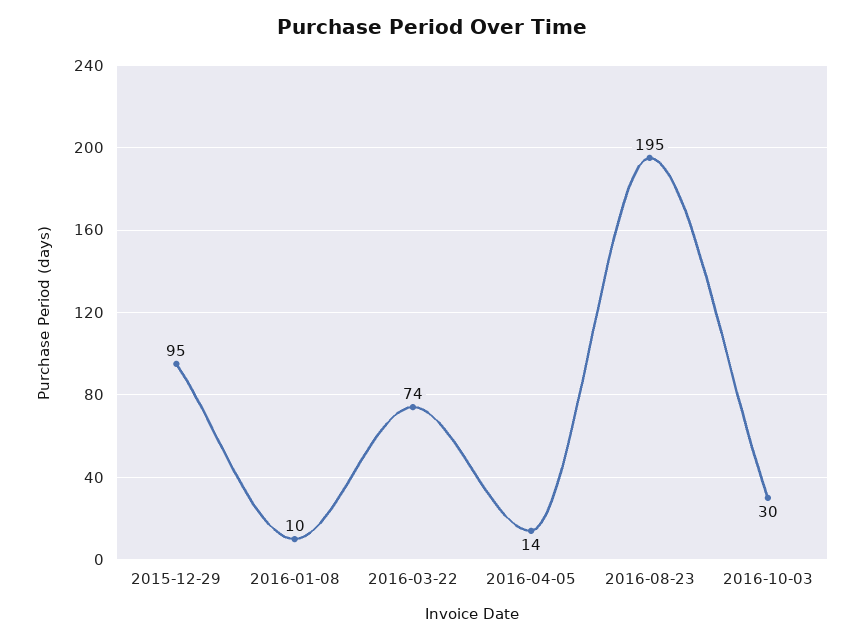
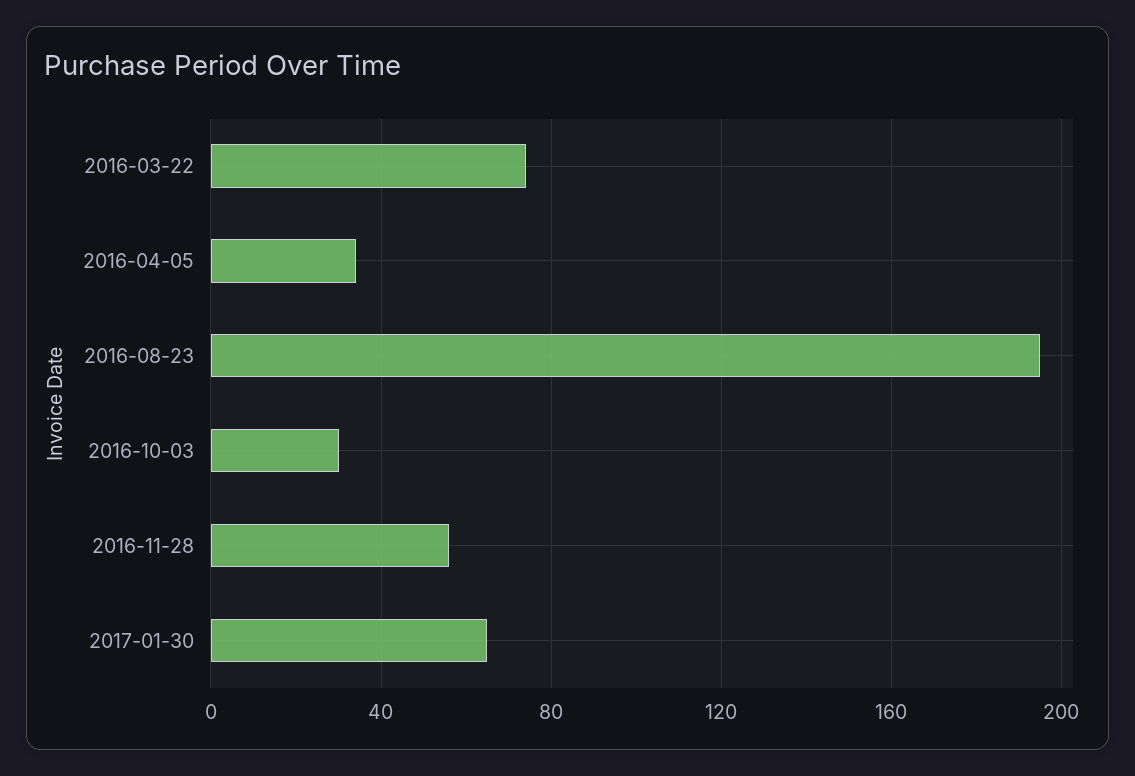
2015-12-29: 95 -> none
2016-01-08: 10 -> none
2016-04-05: 14 -> 35
2016-11-28: none -> 55
2017-01-30: none -> 65

